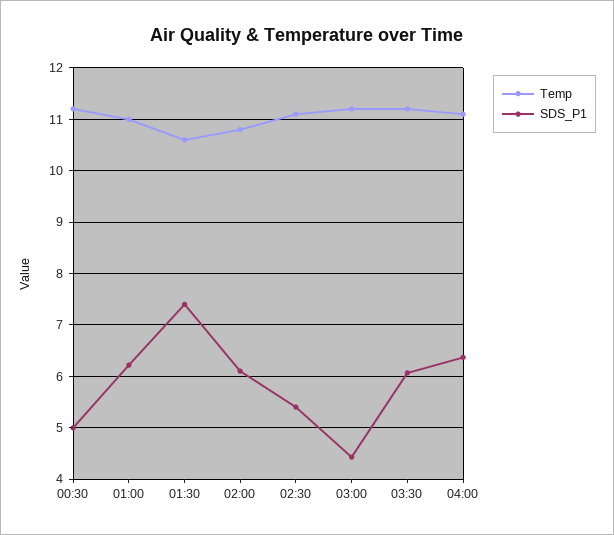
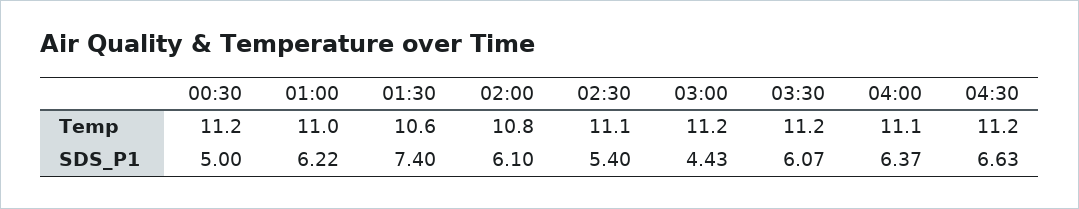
Temp, 04:30: none -> 11.2
SDS_P1, 04:30: none -> 6.63

